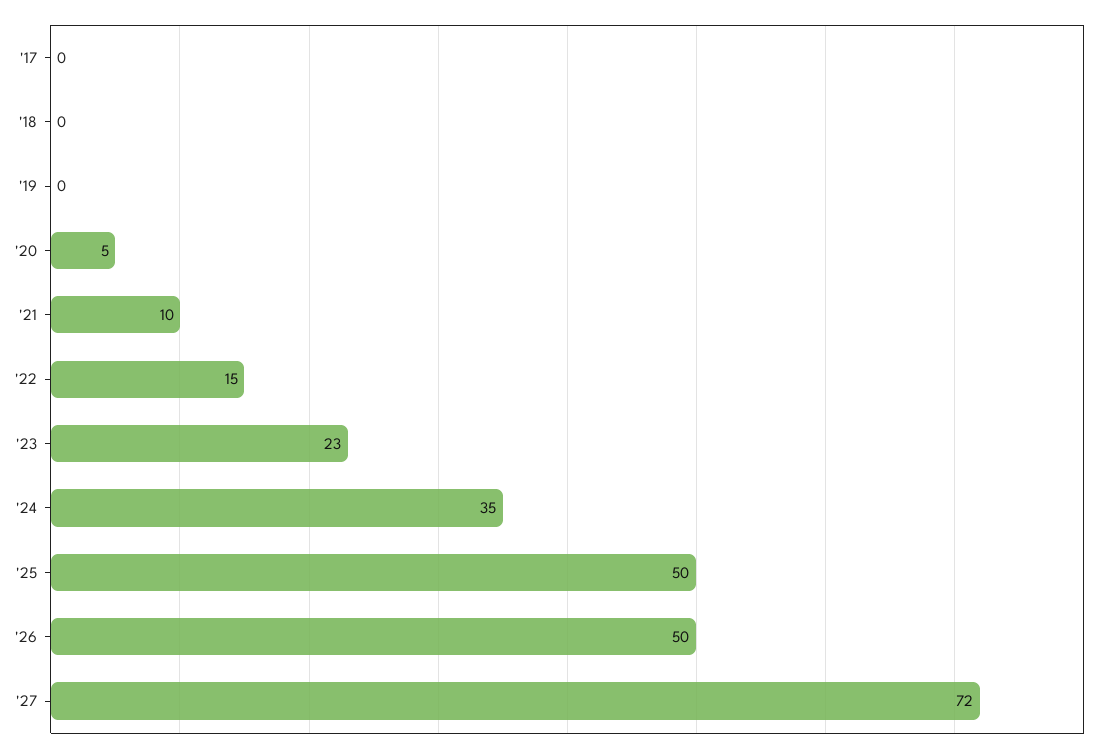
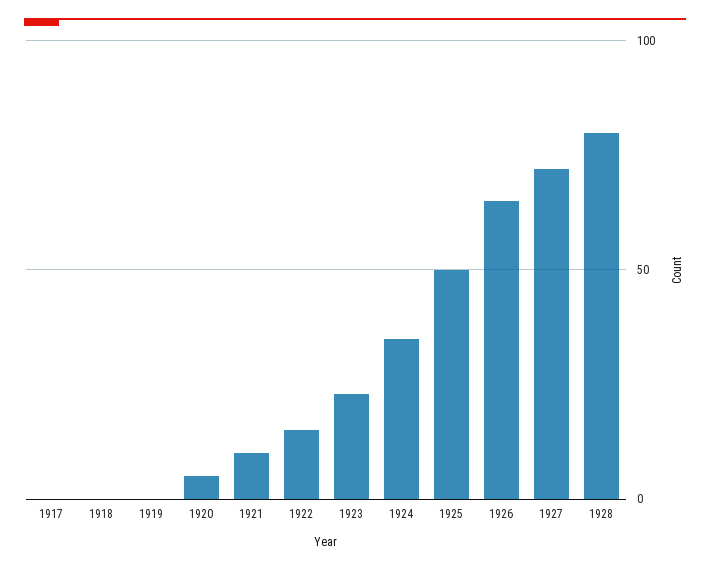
'26: 50 -> 65
1928: none -> 80

